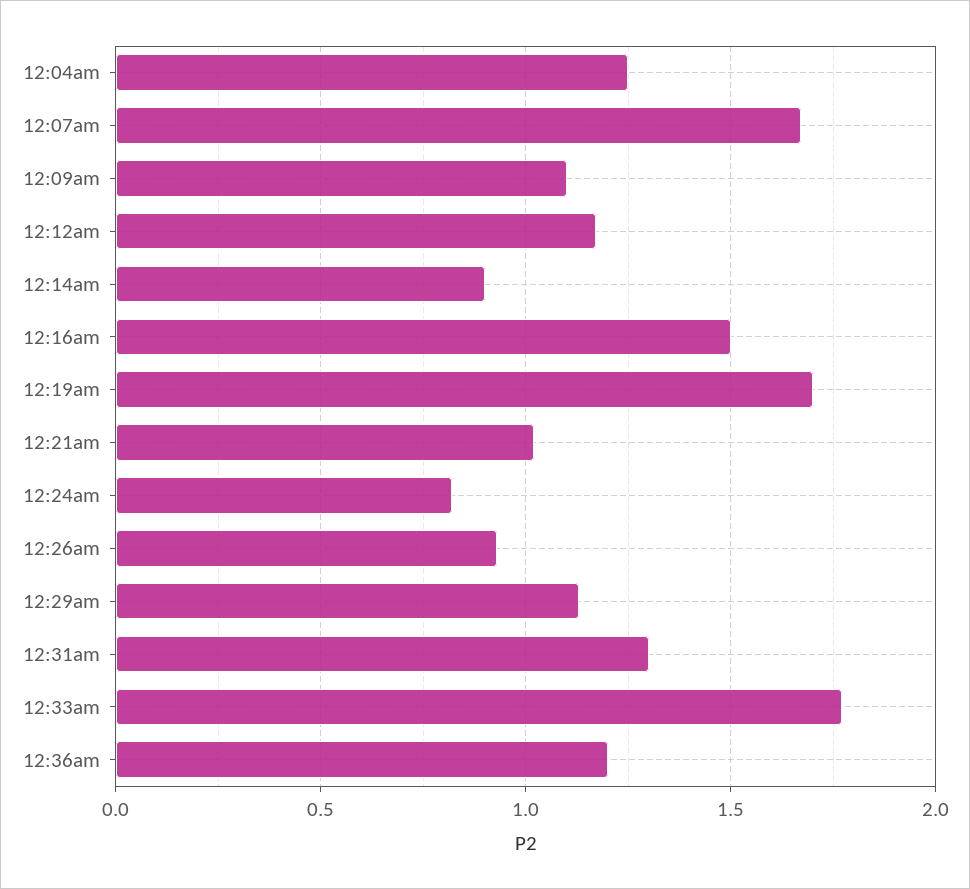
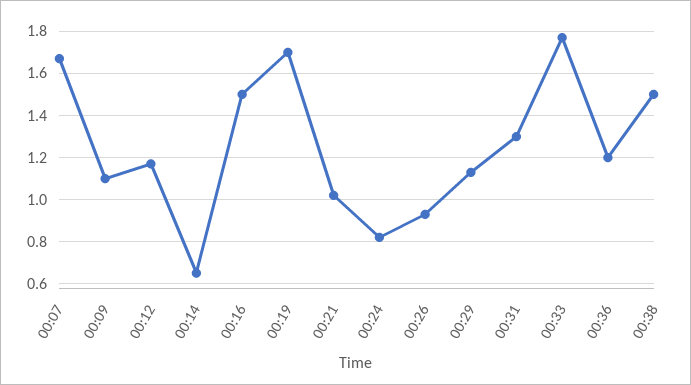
12:04am: 1.25 -> none
12:14am: 0.9 -> 0.65
00:38: none -> 1.5

